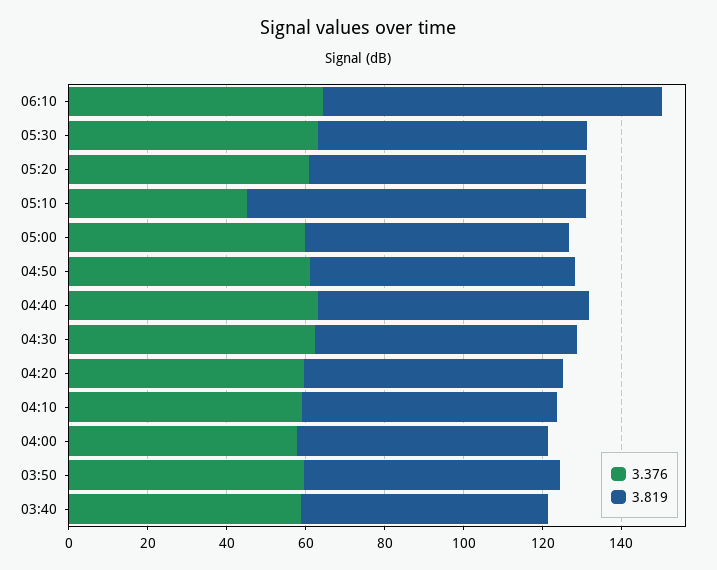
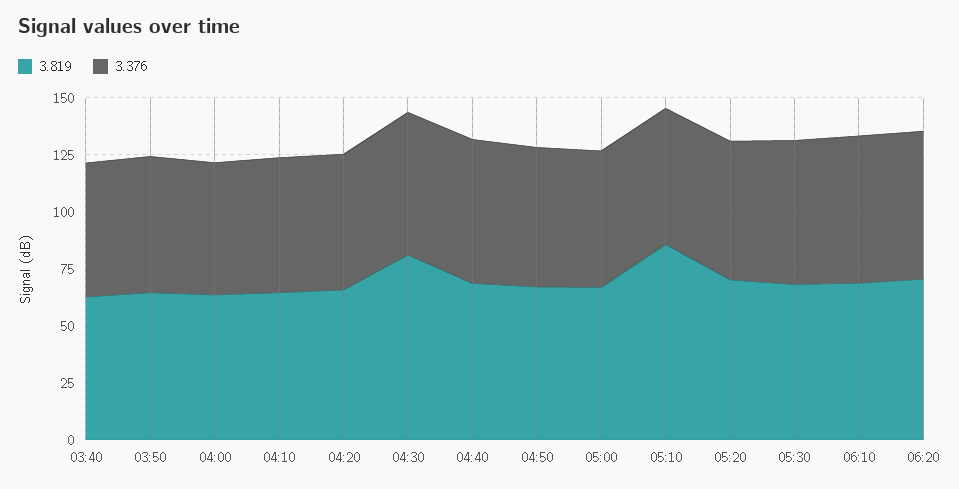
3.819, 06:10: 85 -> 70
3.376, 05:10: 45 -> 60
3.819, 04:30: 65 -> 80
3.819, 06:20: none -> 70
3.376, 06:20: none -> 65

